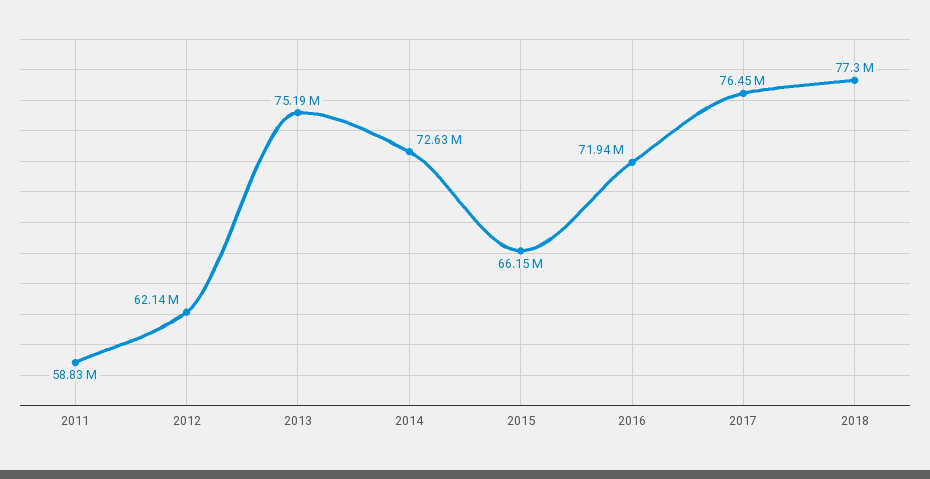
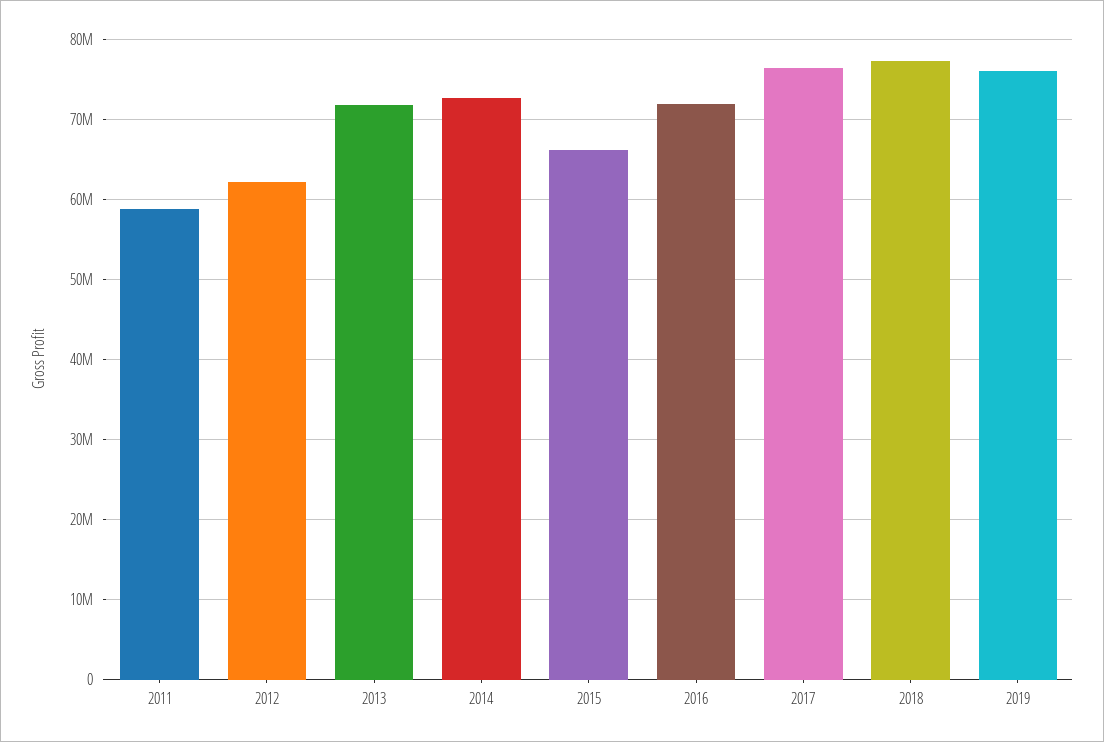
2013: 75190000 -> 72000000
2019: none -> 76000000

